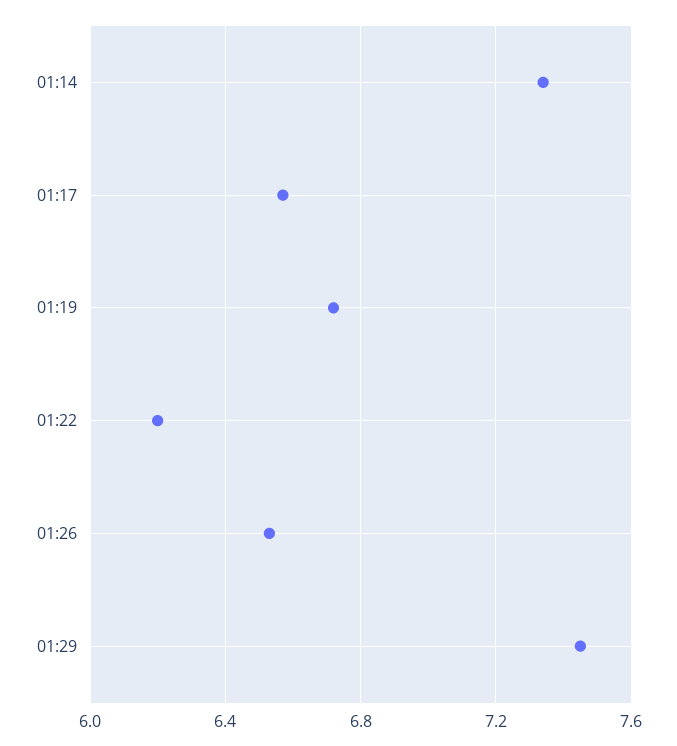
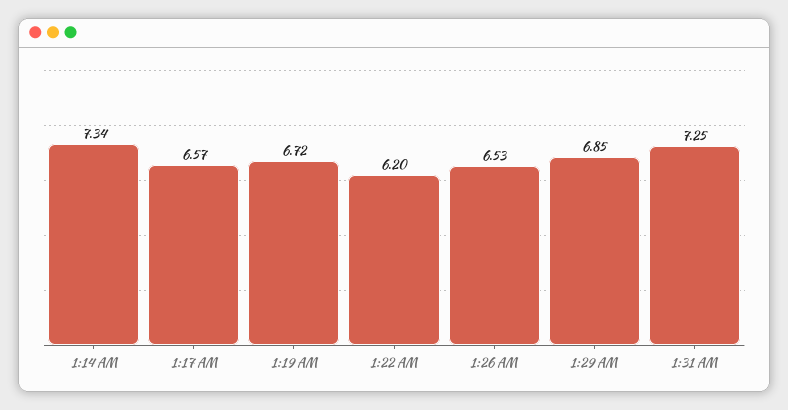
01:29: 7.45 -> 6.85
1:31 AM: none -> 7.25

